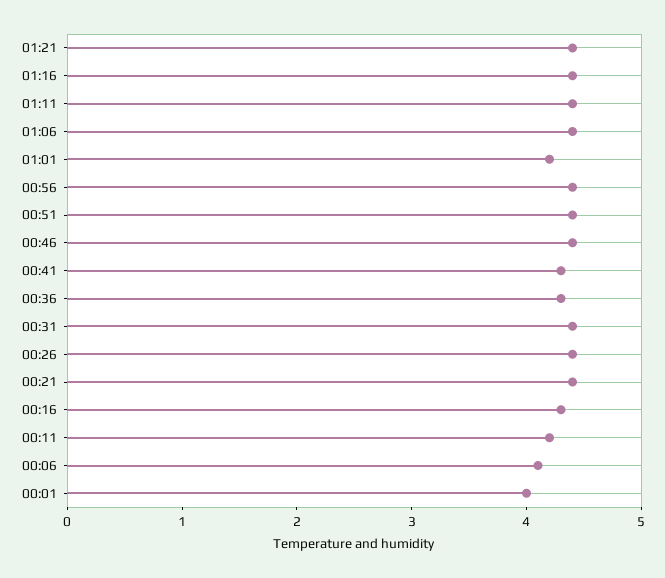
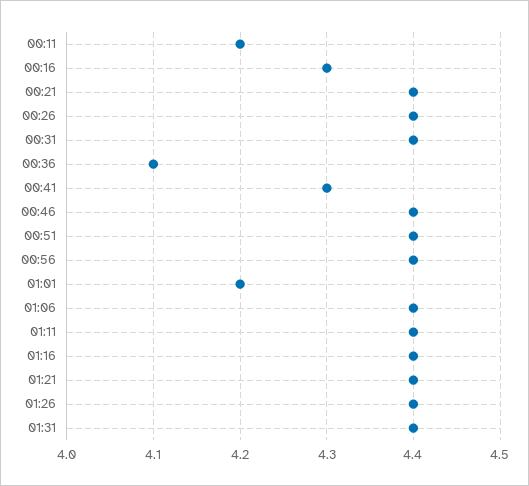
00:36: 4.3 -> 4.1
00:06: 4.1 -> none
00:01: 4 -> none
01:26: none -> 4.4
01:31: none -> 4.4

